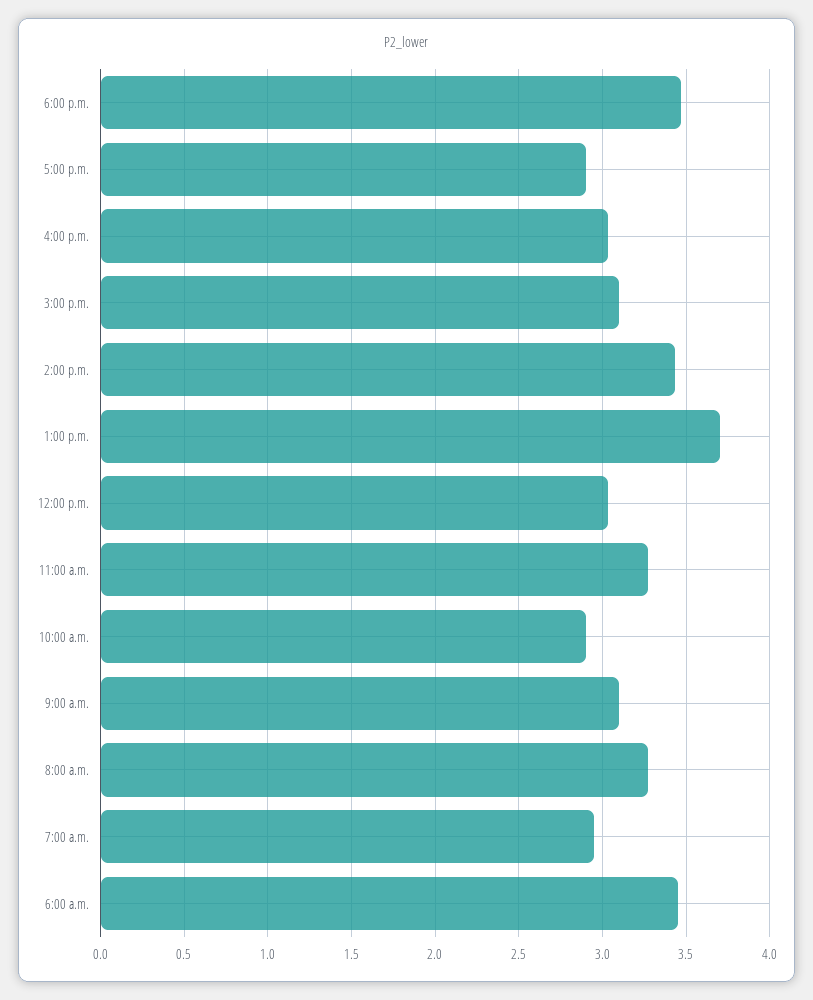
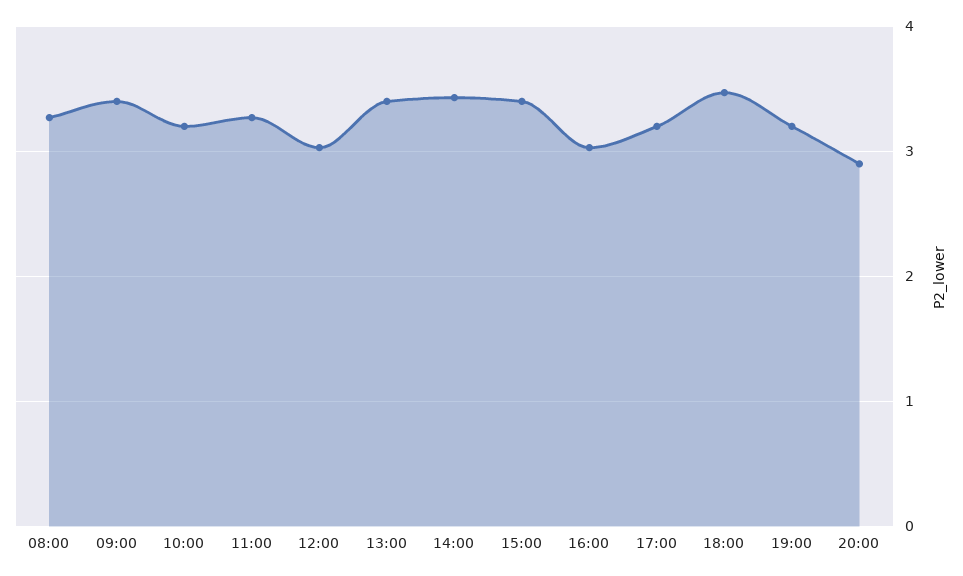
5:00 p.m.: 2.9 -> 3.2
3:00 p.m.: 3.1 -> 3.4
1:00 p.m.: 3.7 -> 3.4
10:00 a.m.: 2.9 -> 3.2
9:00 a.m.: 3.1 -> 3.4
7:00 a.m.: 2.95 -> none
6:00 a.m.: 3.45 -> none
19:00: none -> 3.2
20:00: none -> 2.9

